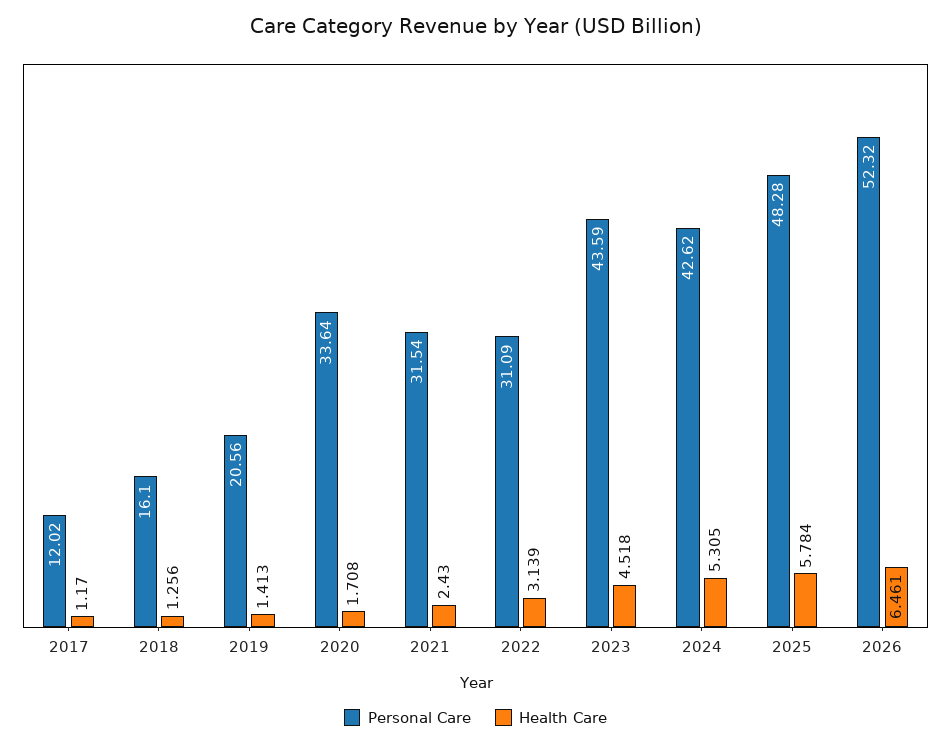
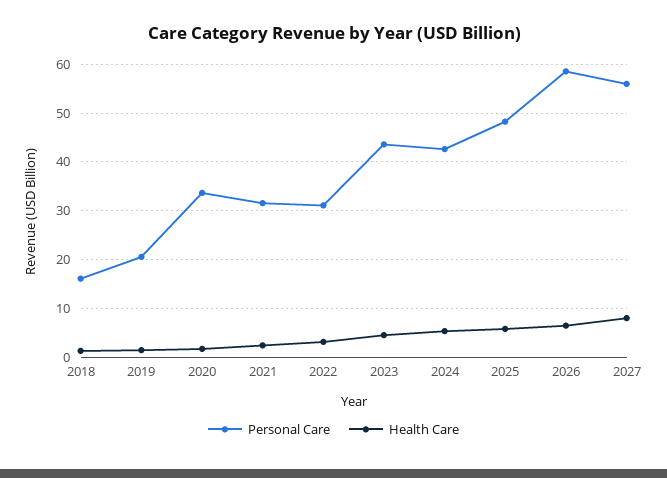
Personal Care, 2017: 12.02 -> none
Health Care, 2017: 1.17 -> none
Personal Care, 2026: 52.32 -> 58
Personal Care, 2027: none -> 56
Health Care, 2027: none -> 8

